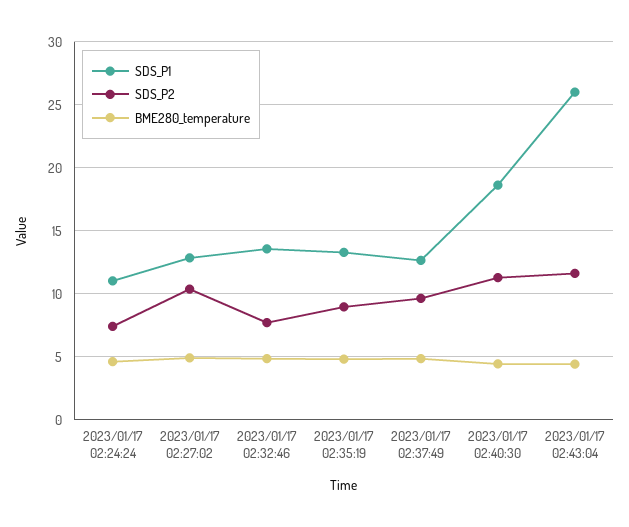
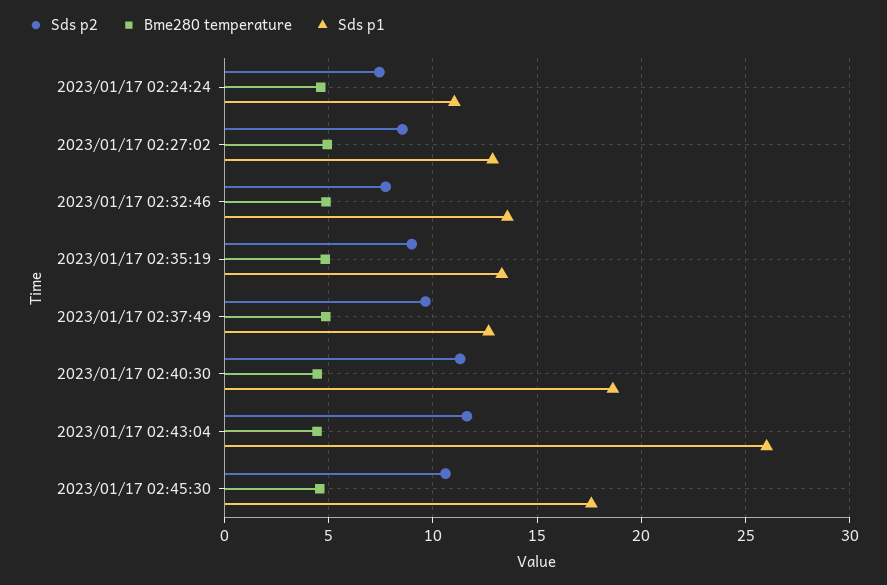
SDS_P2, 2023/01/17 02:27:02: 10.5 -> 8.5
SDS_P2, 2023/01/17 02:45:30: none -> 10.5
BME280_temperature, 2023/01/17 02:45:30: none -> 4.5
SDS_P1, 2023/01/17 02:45:30: none -> 17.5

